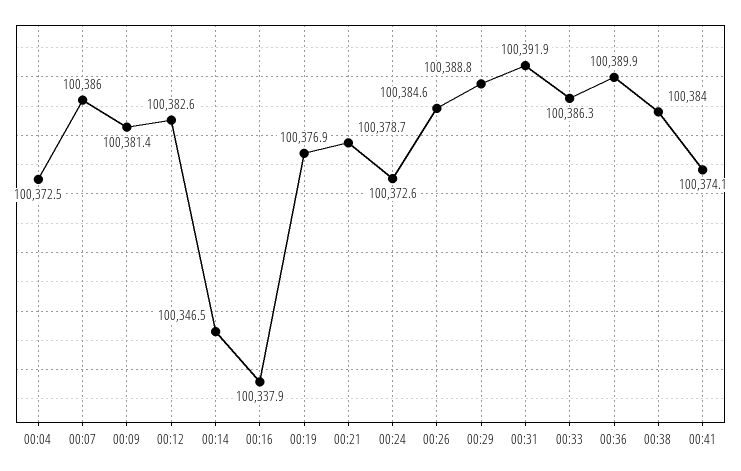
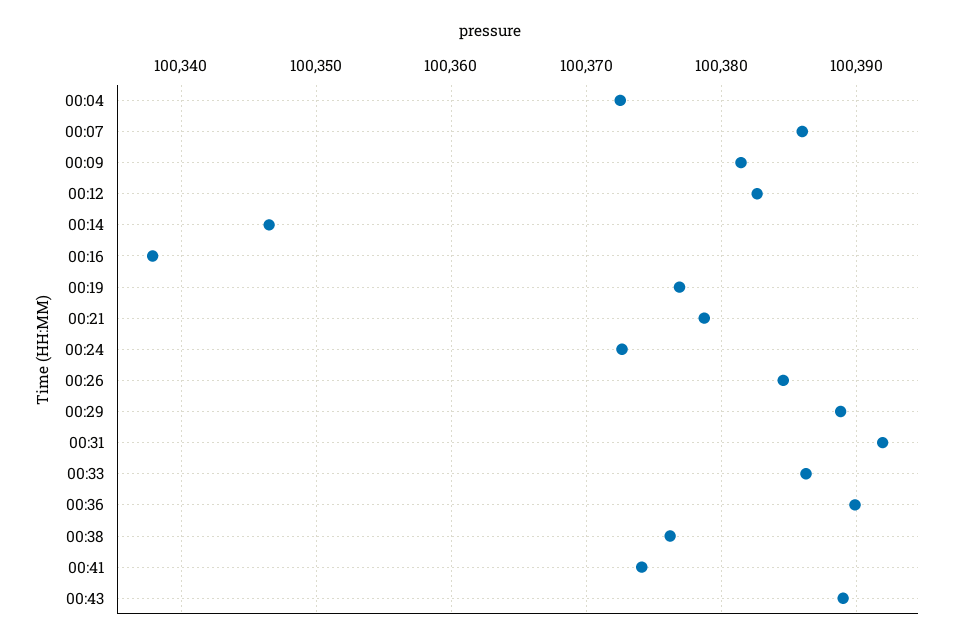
00:38: 100384 -> 100376
00:43: none -> 100389

